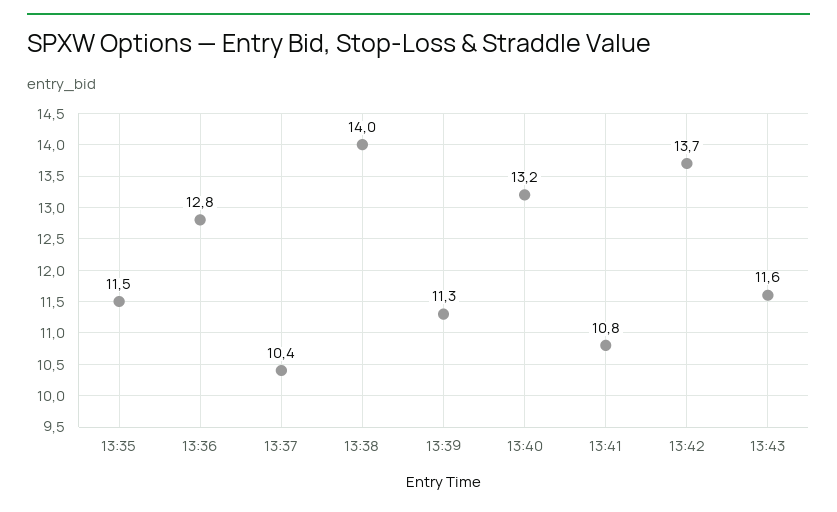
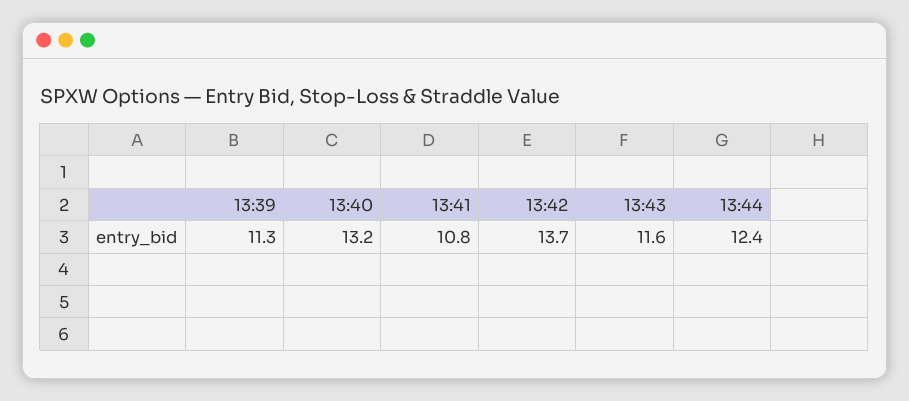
13:35: 11.5 -> none
13:36: 12.8 -> none
13:37: 10.4 -> none
13:38: 14 -> none
13:44: none -> 12.4

